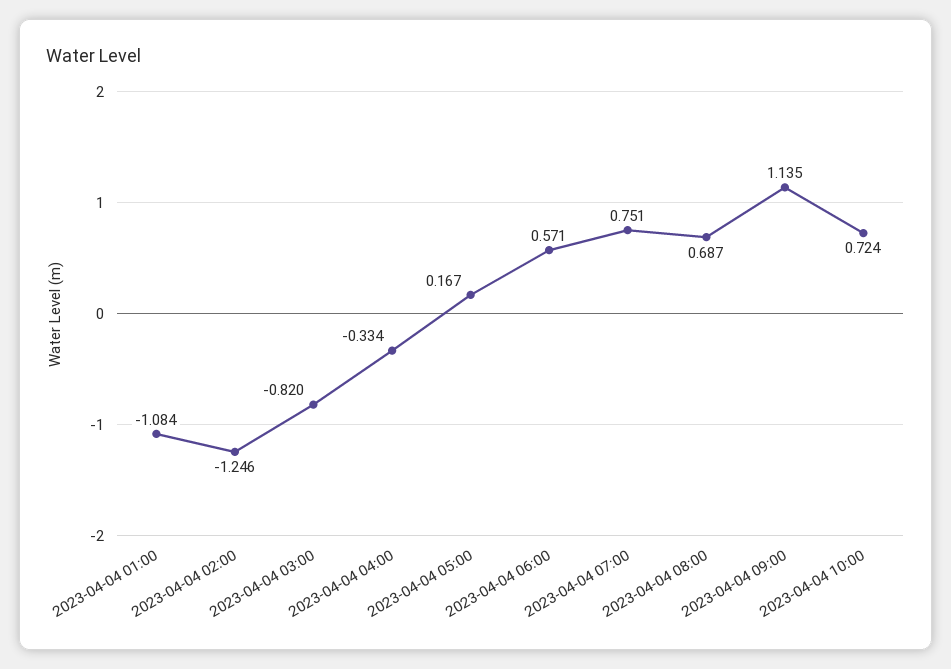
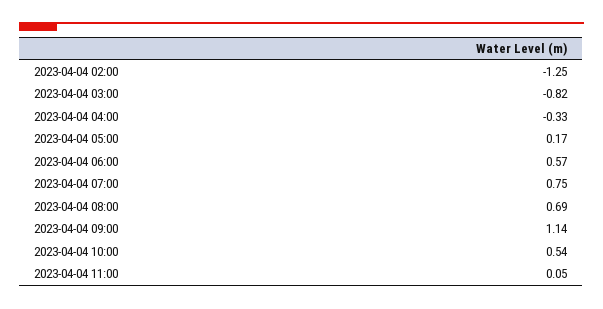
2023-04-04 01:00: -1.084 -> none
2023-04-04 10:00: 0.724 -> 0.54
2023-04-04 11:00: none -> 0.05

